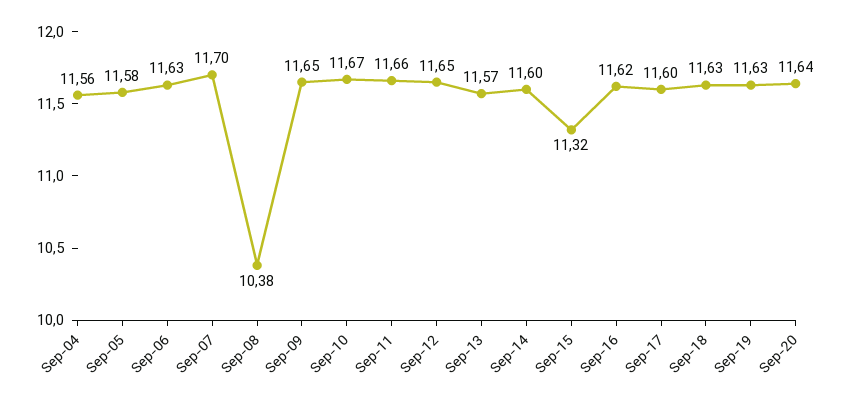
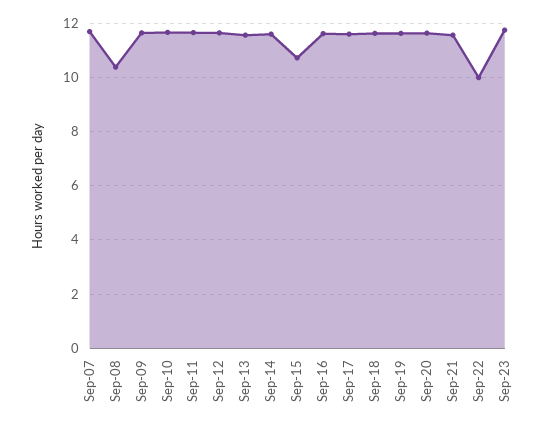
Sep-04: 11.56 -> none
Sep-05: 11.58 -> none
Sep-06: 11.63 -> none
Sep-15: 11.32 -> 10.75
Sep-21: none -> 11.5
Sep-22: none -> 10
Sep-23: none -> 11.75

